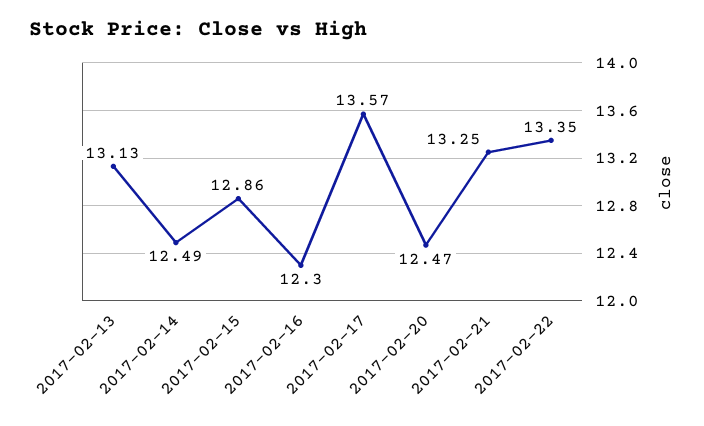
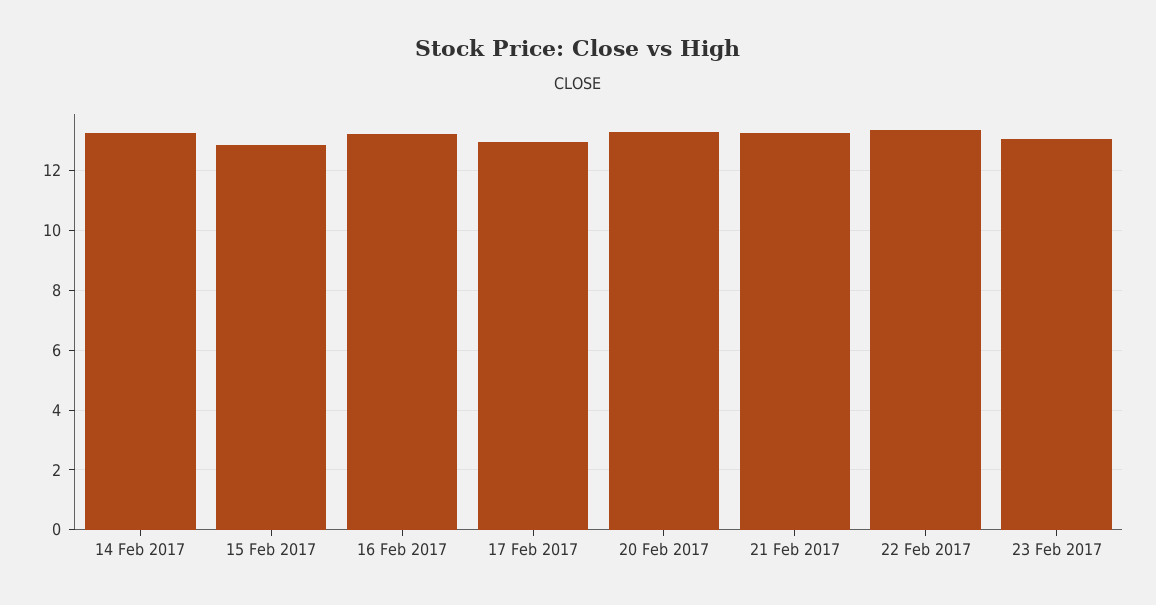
2017-02-13: 13.13 -> none
2017-02-14: 12.49 -> 13.25
2017-02-16: 12.3 -> 13.25
2017-02-17: 13.57 -> 13
2017-02-20: 12.47 -> 13.25
23 Feb 2017: none -> 13

